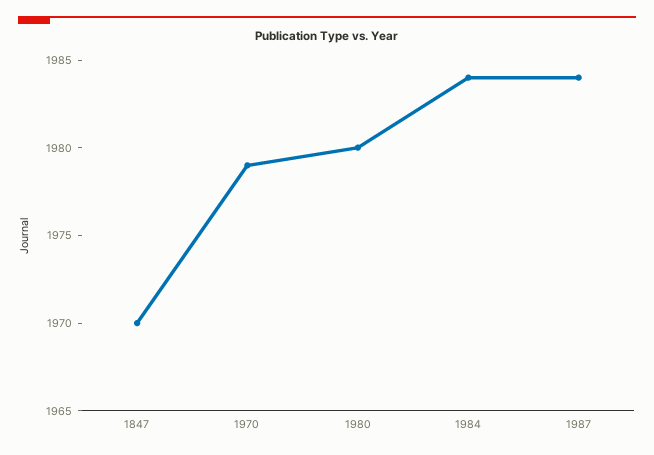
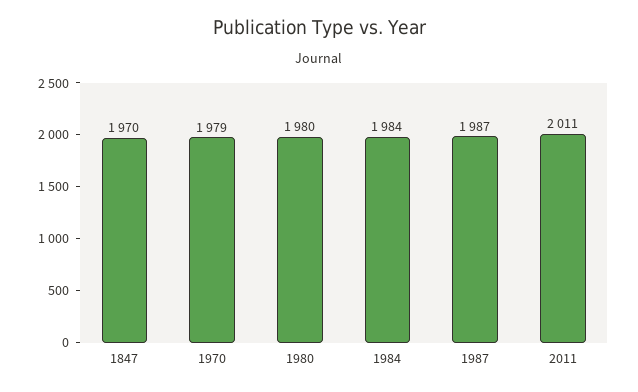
1987: 1984 -> 1987
2011: none -> 2011

